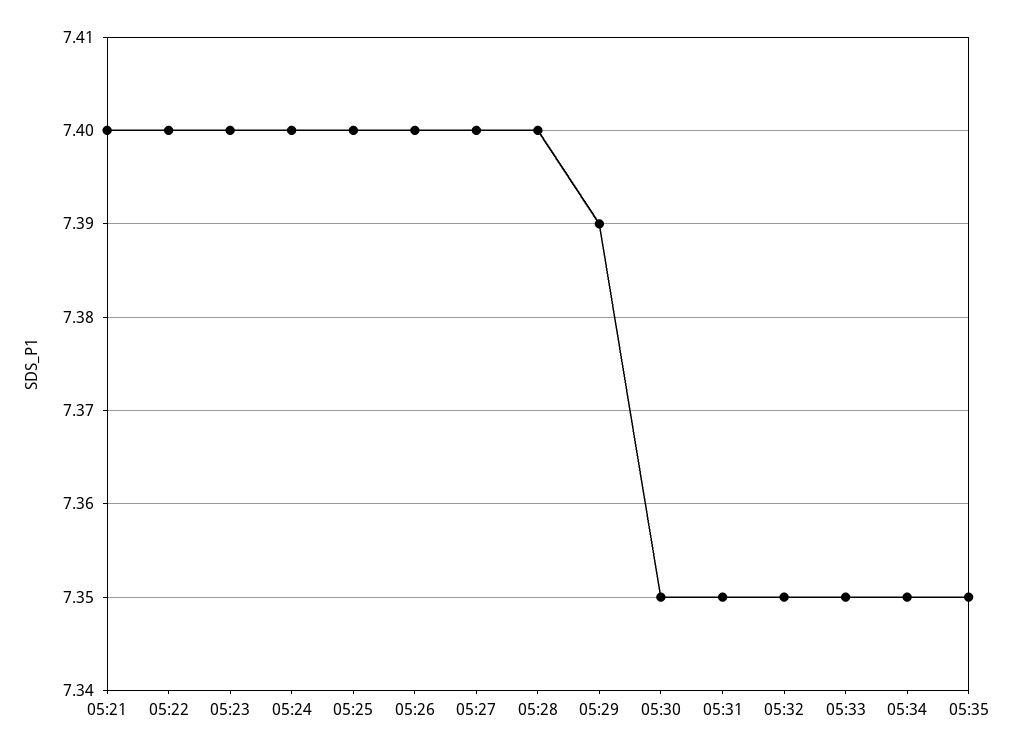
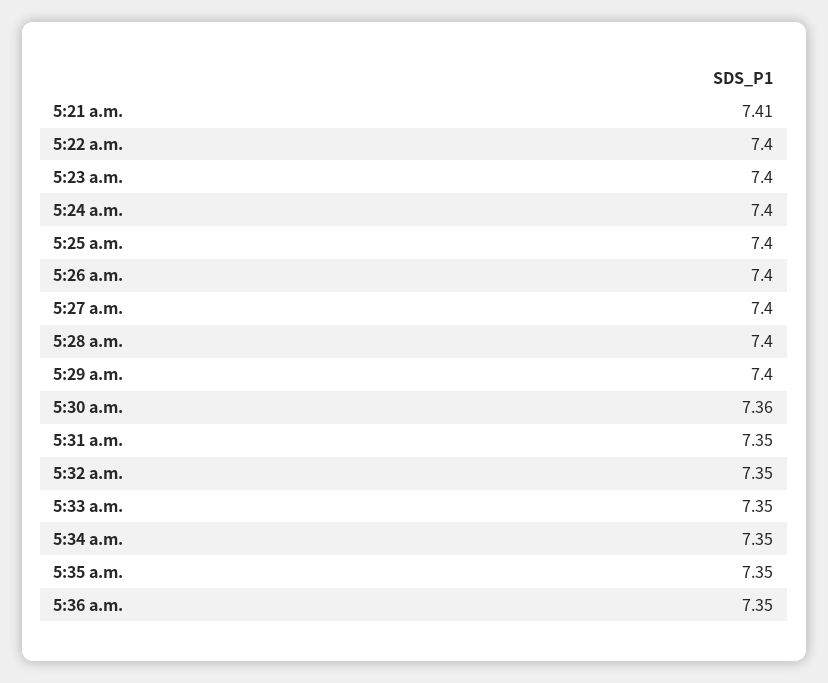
05:21: 7.4 -> 7.41
05:29: 7.39 -> 7.4
05:30: 7.35 -> 7.36
5:36 a.m.: none -> 7.35

